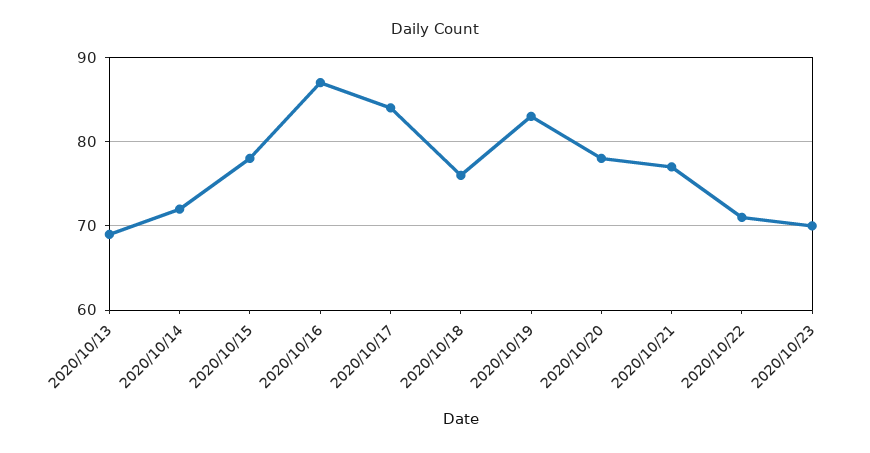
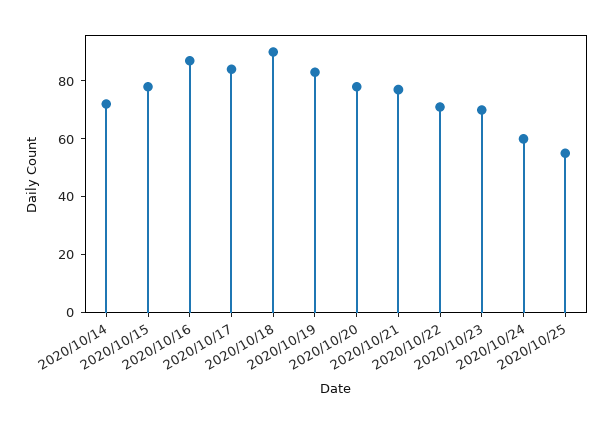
2020/10/13: 69 -> none
2020/10/18: 76 -> 90
2020/10/24: none -> 60
2020/10/25: none -> 55

